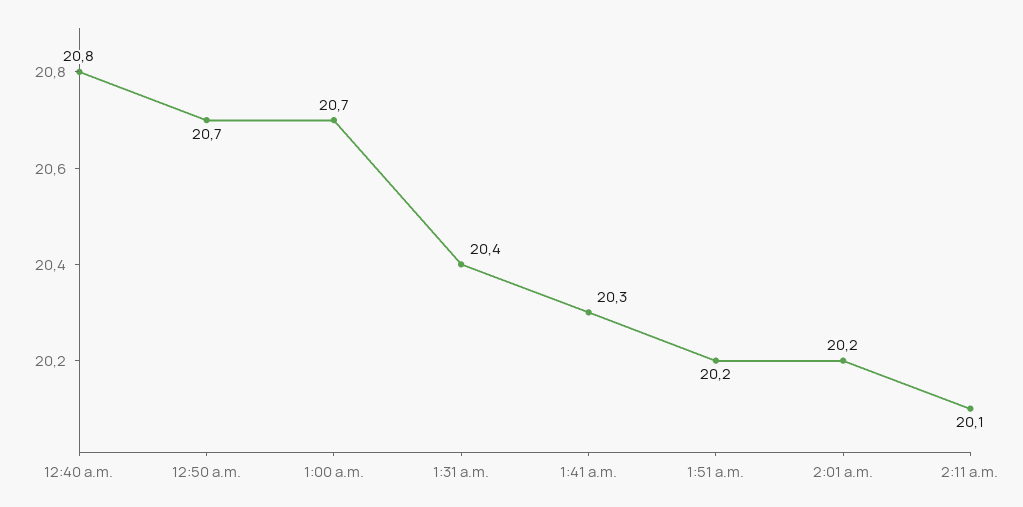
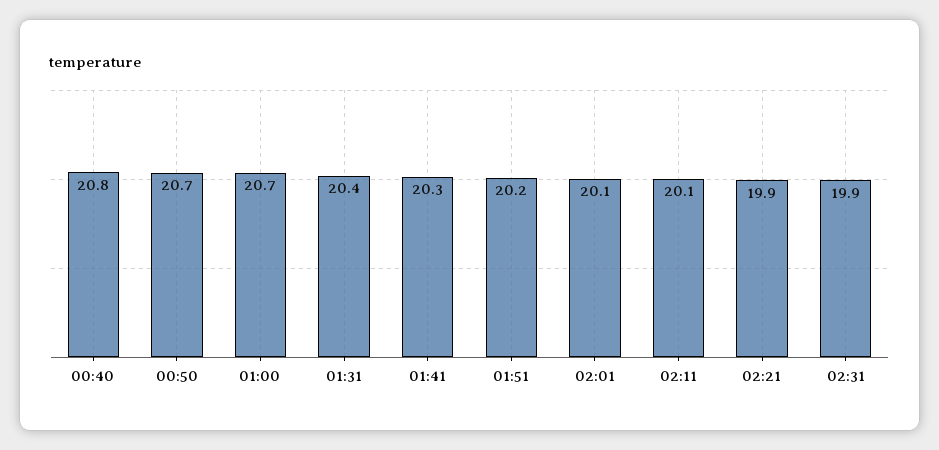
2:01 a.m.: 20.2 -> 20.1
02:21: none -> 19.9
02:31: none -> 19.9

